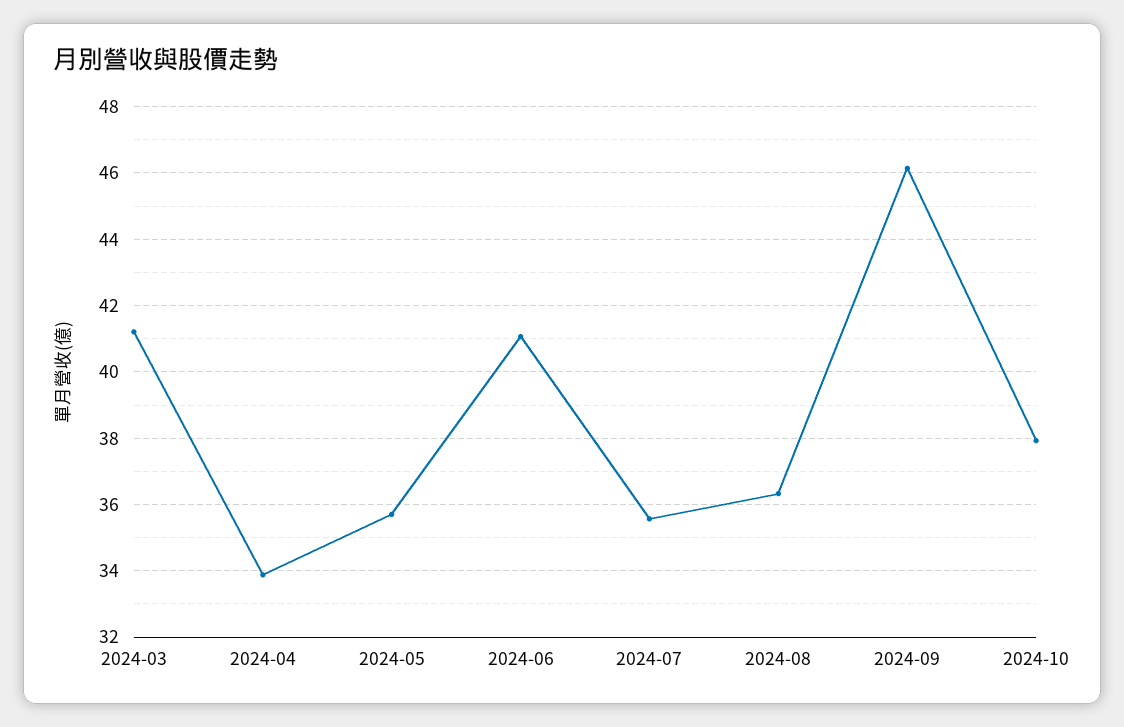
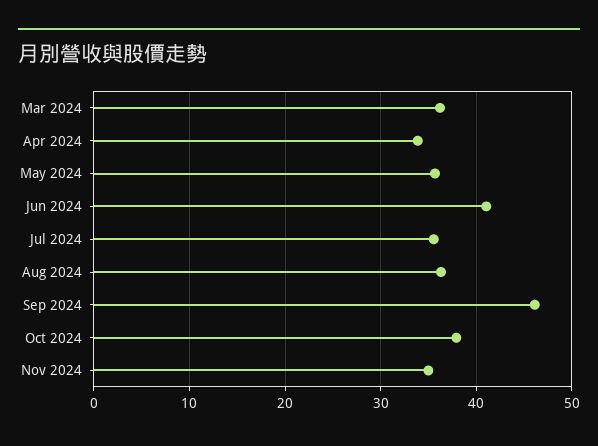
2024-03: 41.2 -> 36
Nov 2024: none -> 35

